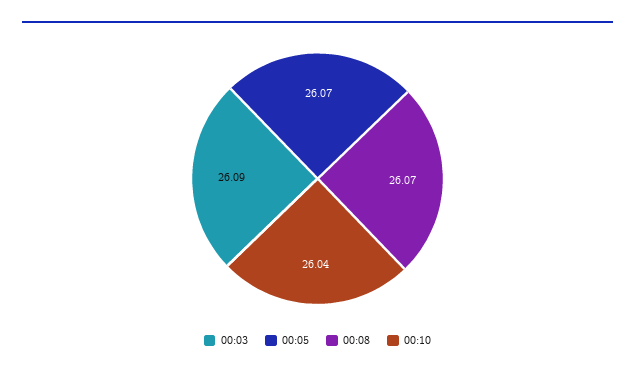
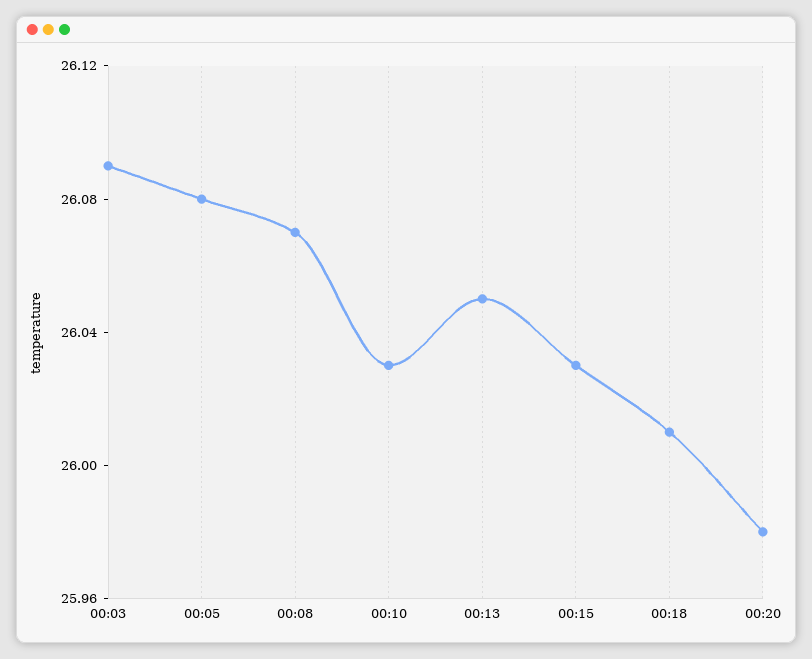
00:05: 26.07 -> 26.08
00:10: 26.04 -> 26.03
00:13: none -> 26.05
00:15: none -> 26.03
00:18: none -> 26.01
00:20: none -> 25.98

